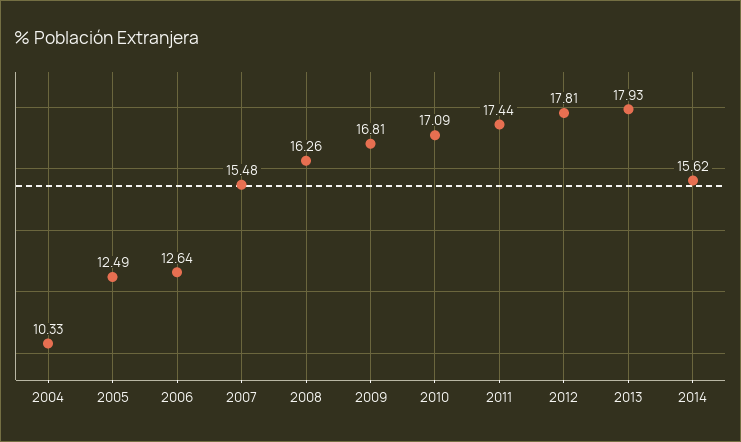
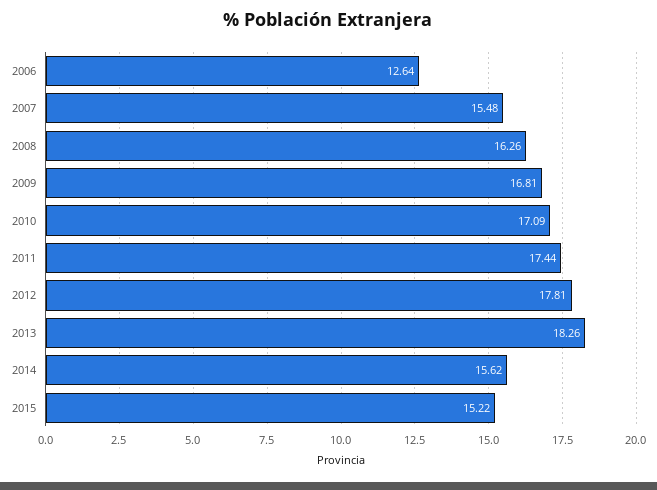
2004: 10.33 -> none
2005: 12.49 -> none
2013: 17.93 -> 18.26
2015: none -> 15.22

